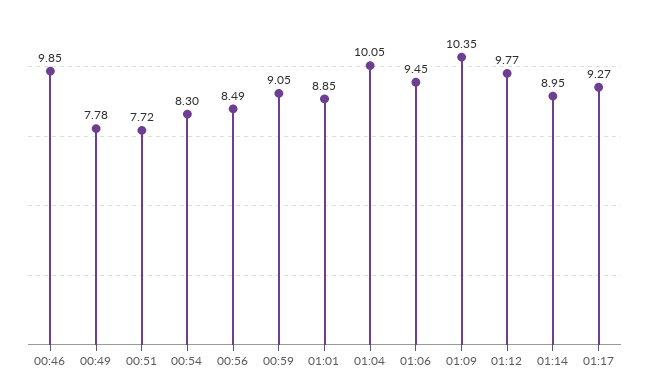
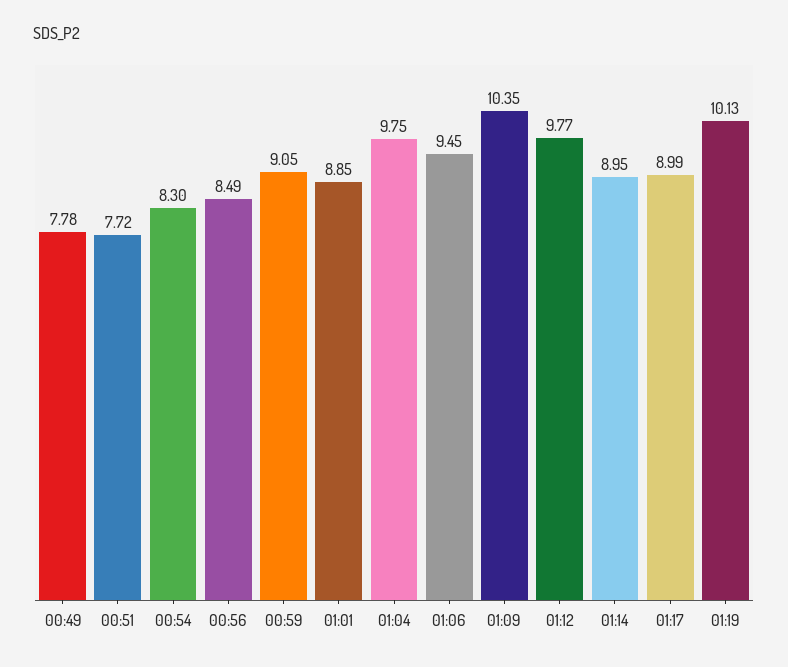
00:46: 9.85 -> none
01:04: 10.05 -> 9.75
01:17: 9.27 -> 8.99
01:19: none -> 10.13

